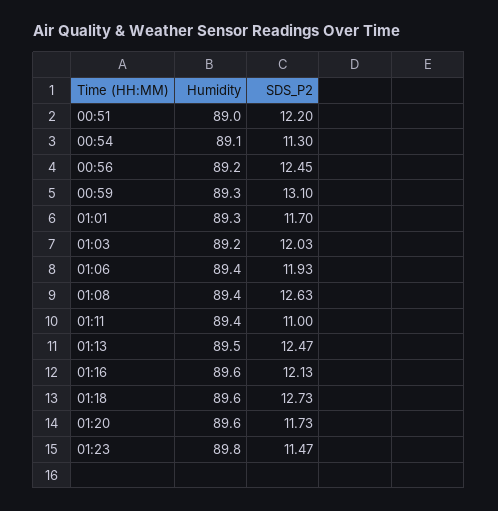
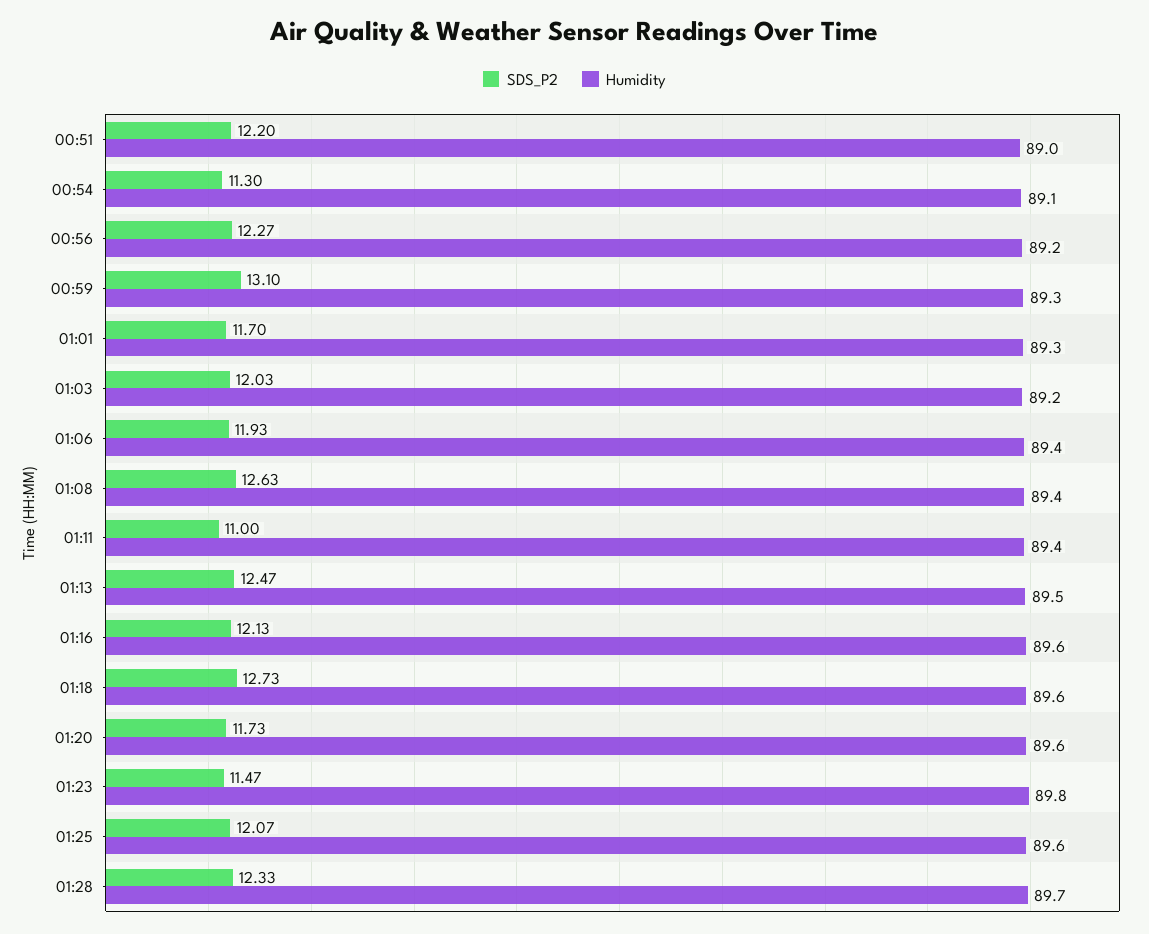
SDS_P2, 00:56: 12.45 -> 12.27
SDS_P2, 01:25: none -> 12.07
Humidity, 01:25: none -> 89.6
SDS_P2, 01:28: none -> 12.33
Humidity, 01:28: none -> 89.7

